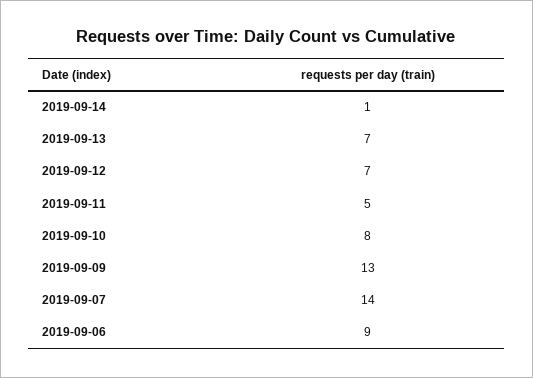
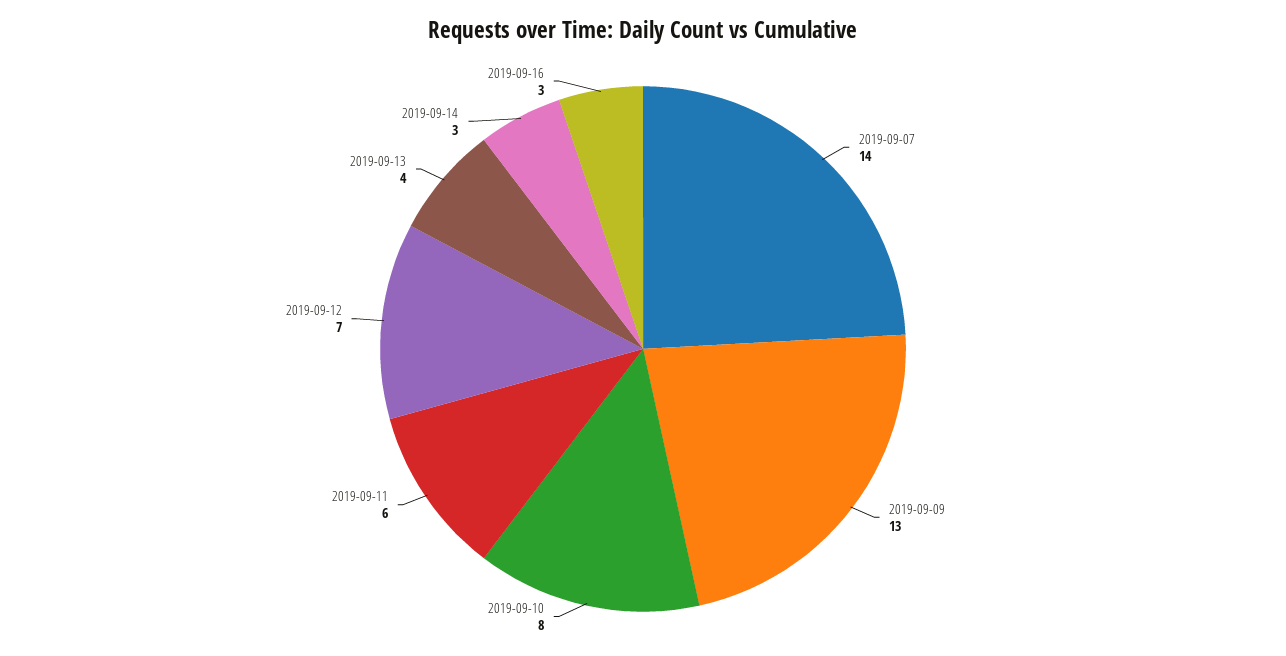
2019-09-14: 1 -> 3
2019-09-13: 7 -> 4
2019-09-11: 5 -> 6
2019-09-06: 9 -> none
2019-09-16: none -> 3

